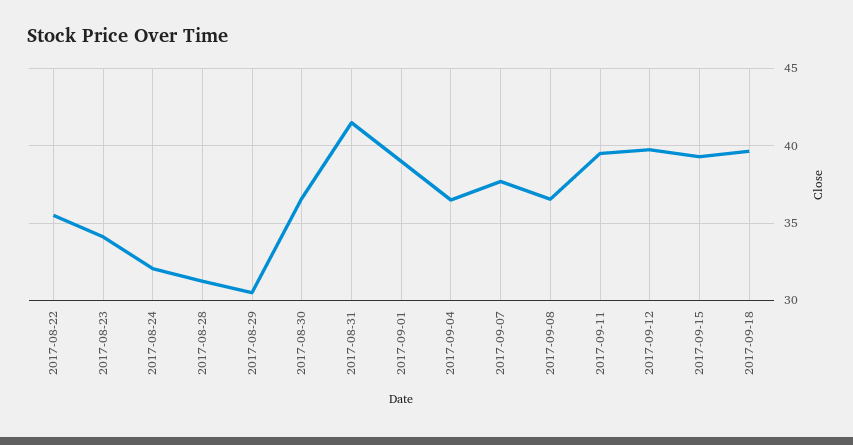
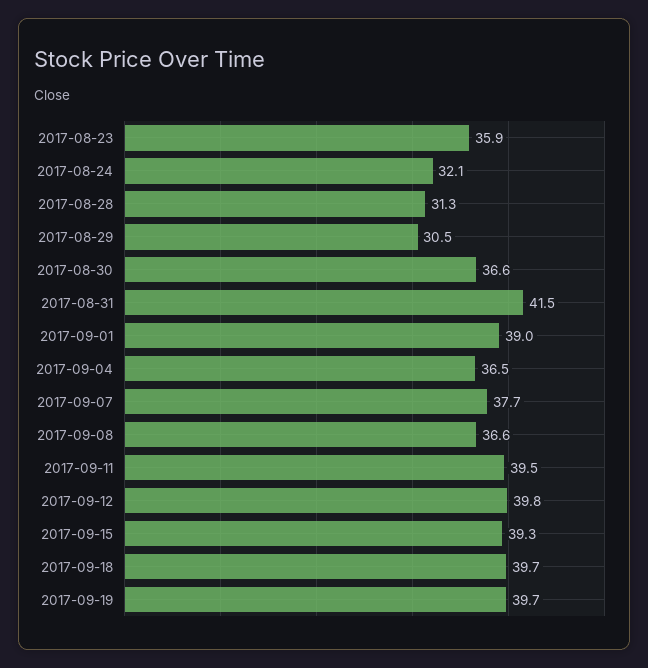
2017-08-22: 35.5 -> none
2017-08-23: 34 -> 35.9
2017-09-19: none -> 39.7

